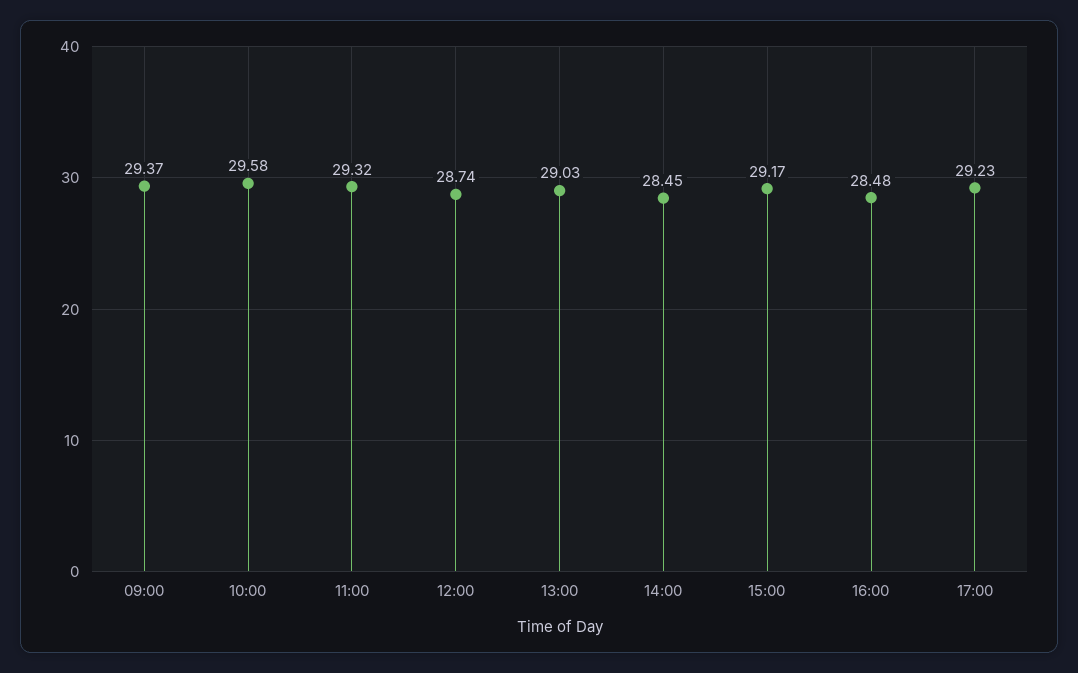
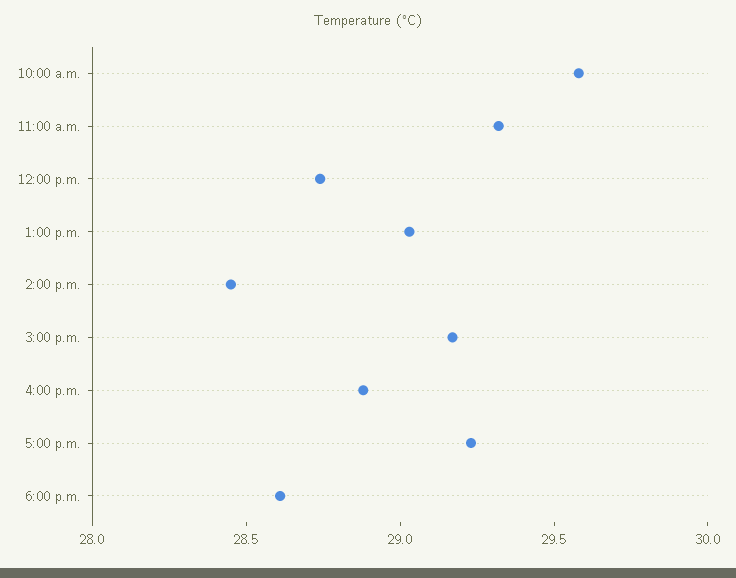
09:00: 29.37 -> none
16:00: 28.48 -> 28.9
6:00 p.m.: none -> 28.6

